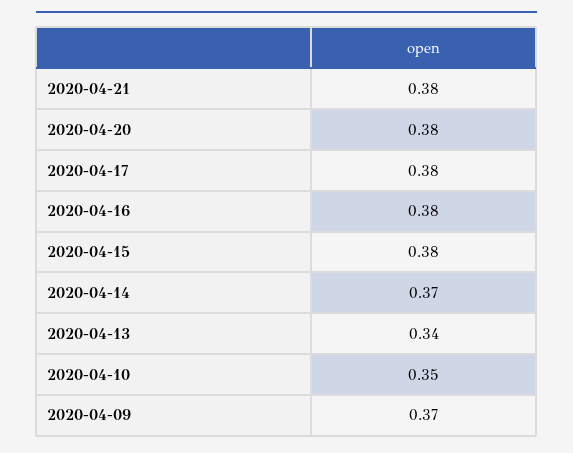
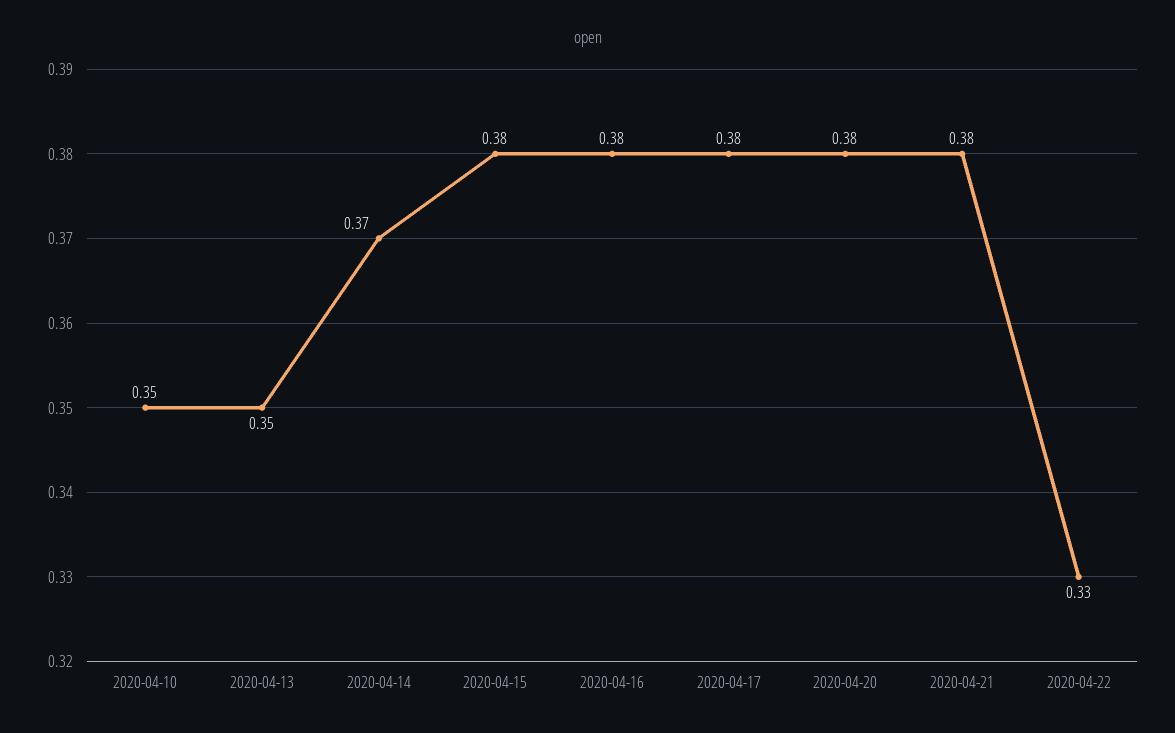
2020-04-13: 0.34 -> 0.35
2020-04-09: 0.37 -> none
2020-04-22: none -> 0.33

